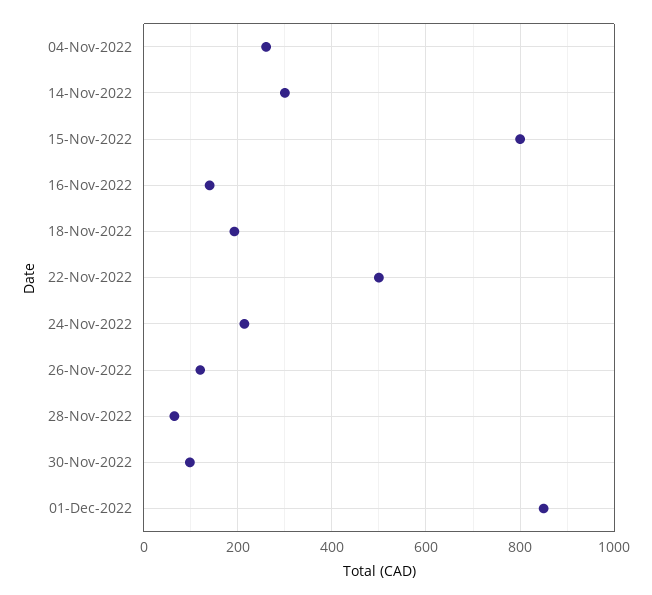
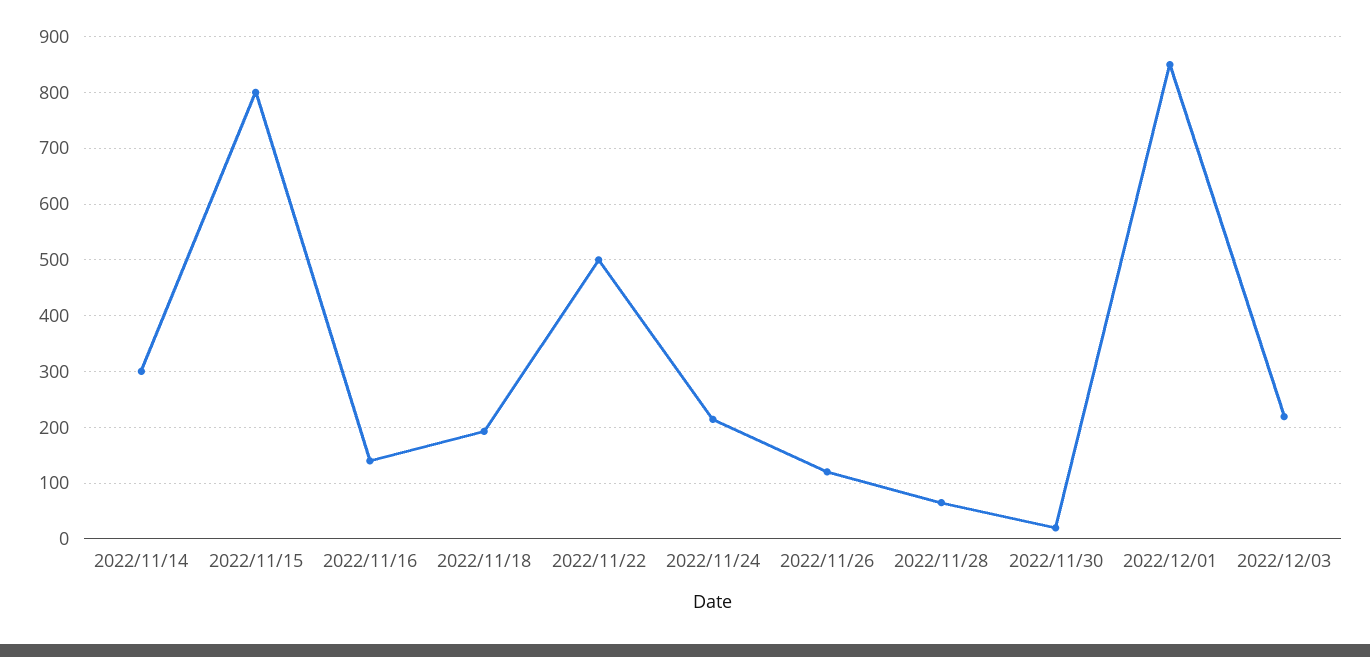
04-Nov-2022: 260 -> none
30-Nov-2022: 100 -> 20
2022/12/03: none -> 220

